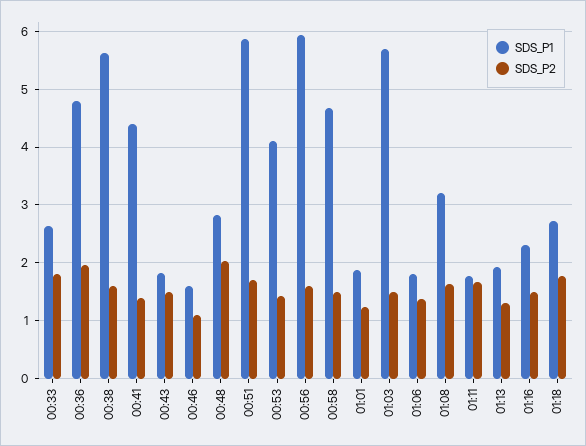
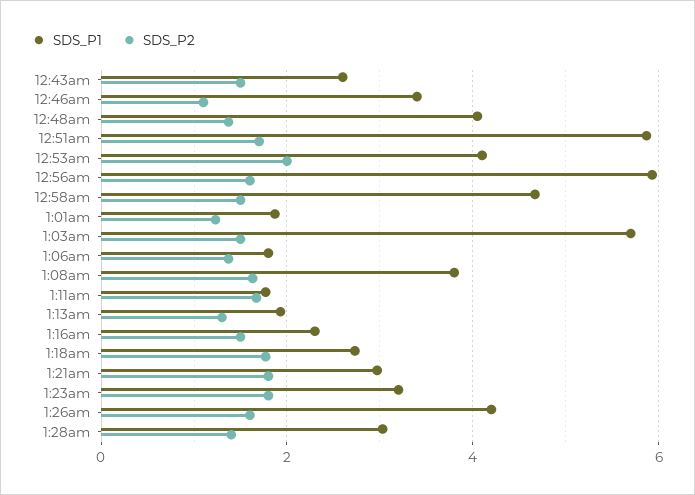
SDS_P1, 00:33: 2.6 -> none
SDS_P2, 00:33: 1.8 -> none
SDS_P1, 00:36: 4.8 -> none
SDS_P2, 00:36: 2 -> none
SDS_P1, 00:38: 5.6 -> none
SDS_P2, 00:38: 1.6 -> none
SDS_P1, 00:41: 4.4 -> none
SDS_P2, 00:41: 1.4 -> none
SDS_P1, 00:43: 1.8 -> 2.6
SDS_P1, 00:46: 1.6 -> 3.4
SDS_P1, 00:48: 2.8 -> 4
SDS_P2, 00:48: 2 -> 1.4
SDS_P2, 00:53: 1.4 -> 2
SDS_P1, 01:08: 3.2 -> 3.8
SDS_P1, 1:21am: none -> 3
SDS_P2, 1:21am: none -> 1.8
SDS_P1, 1:23am: none -> 3.2
SDS_P2, 1:23am: none -> 1.8
SDS_P1, 1:26am: none -> 4.2
SDS_P2, 1:26am: none -> 1.6
SDS_P1, 1:28am: none -> 3
SDS_P2, 1:28am: none -> 1.4

